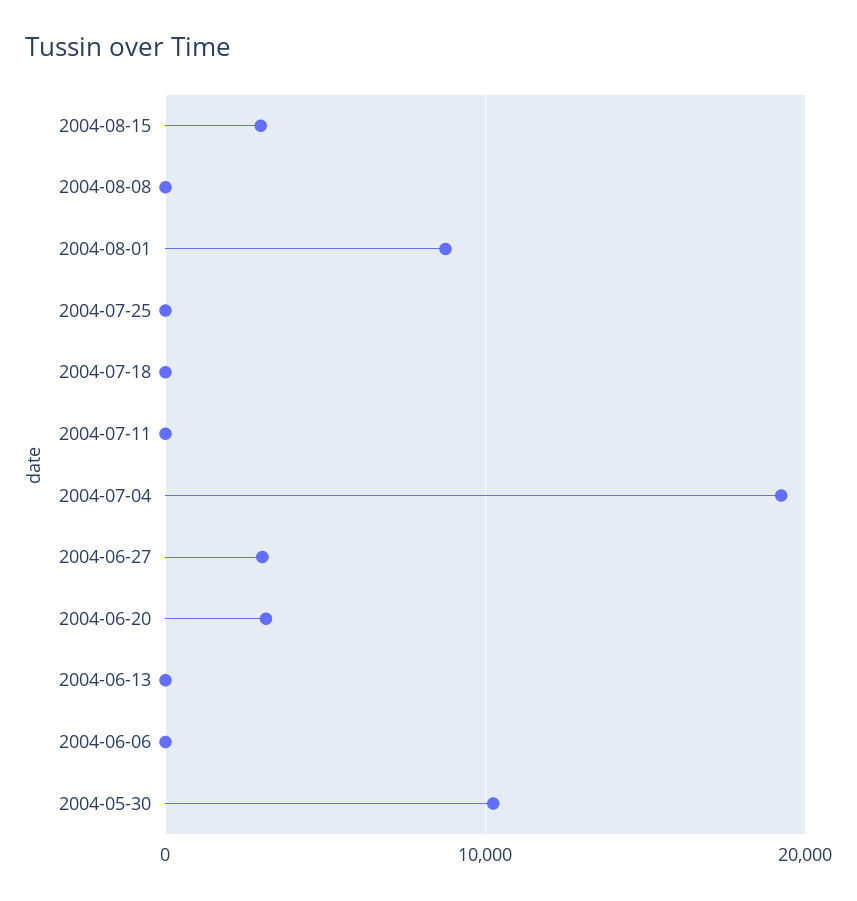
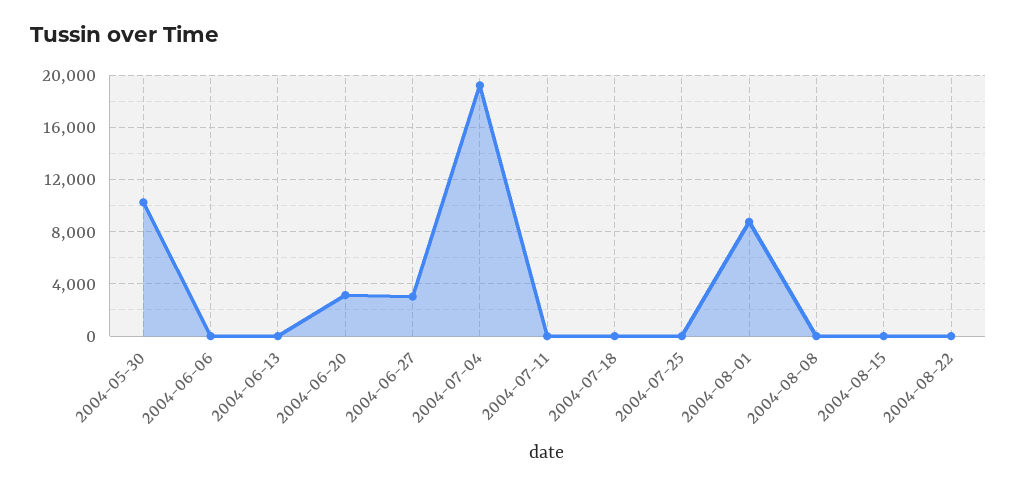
2004-08-15: 3000 -> 0
2004-08-22: none -> 0

